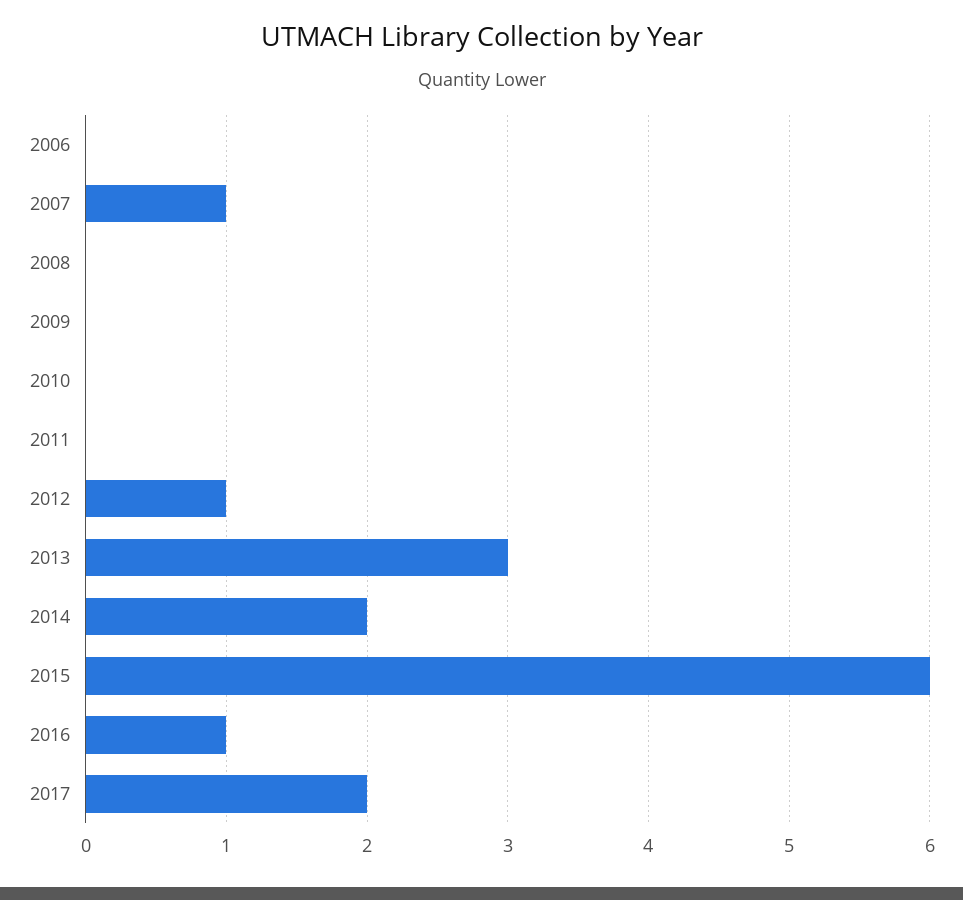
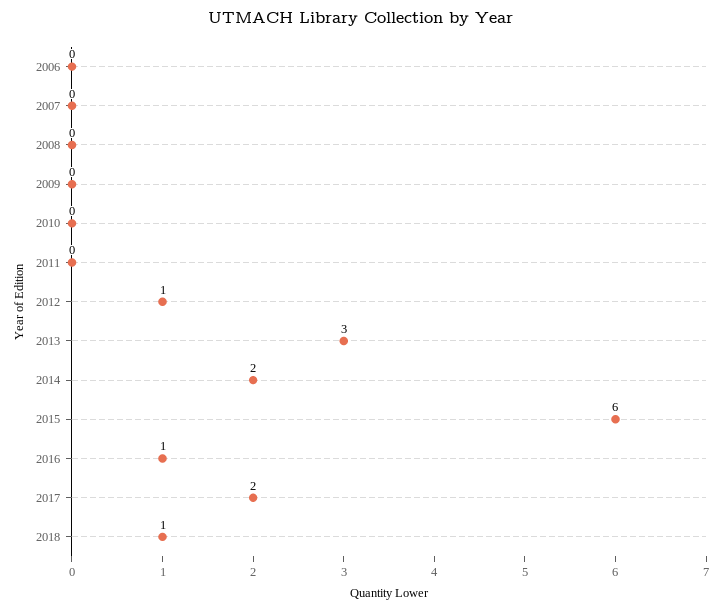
2007: 1 -> 0
2018: none -> 1

